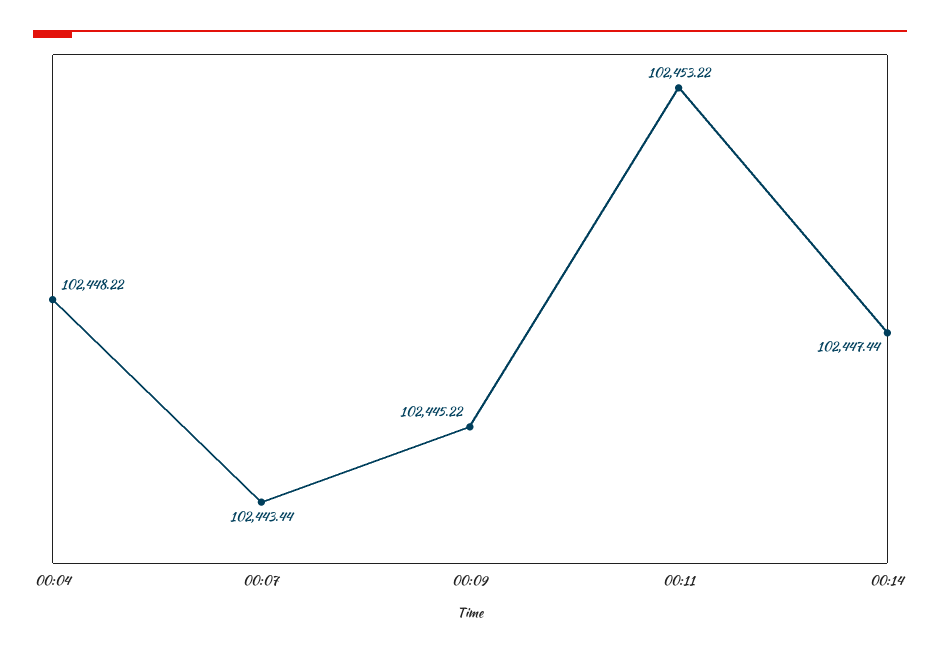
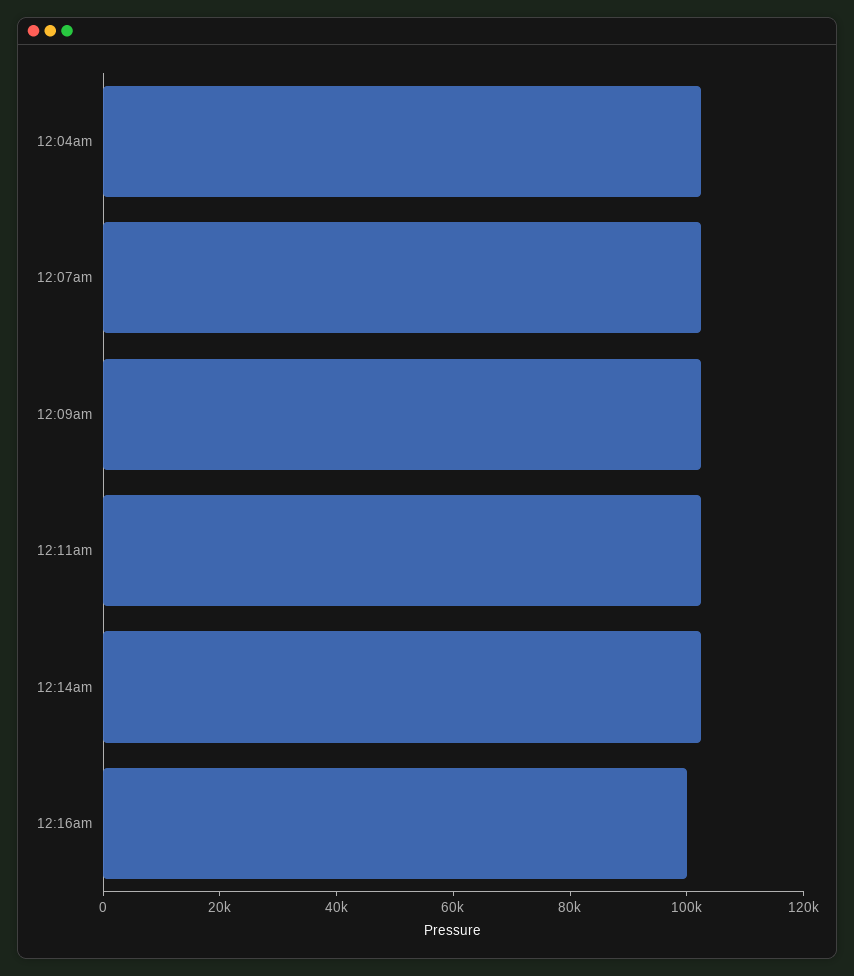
12:16am: none -> 100000

